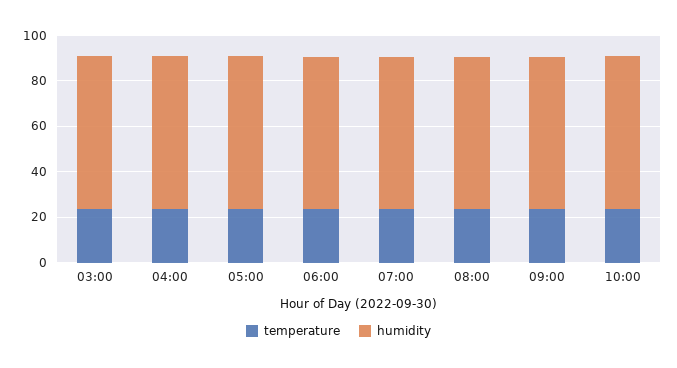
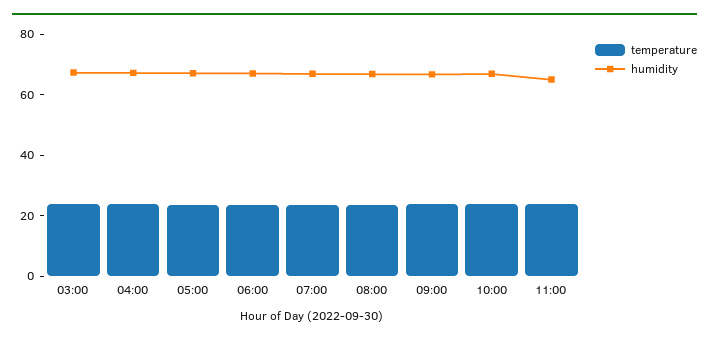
temperature, 11:00: none -> 25
humidity, 11:00: none -> 65

